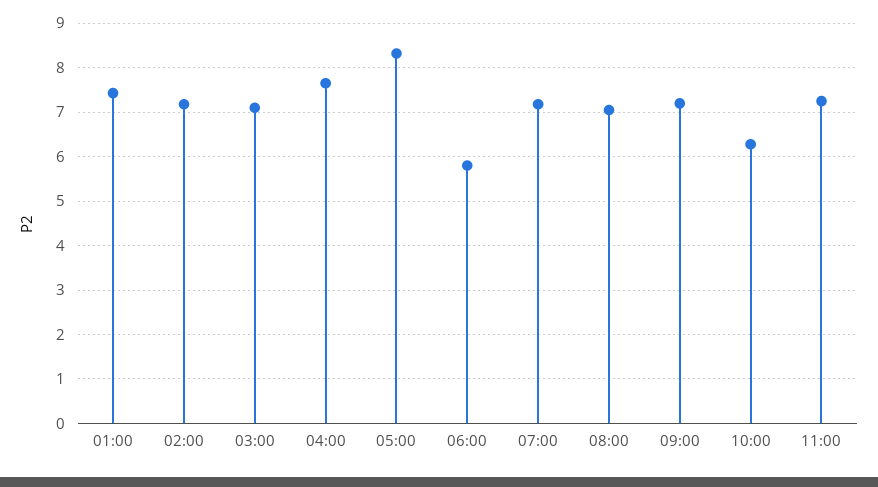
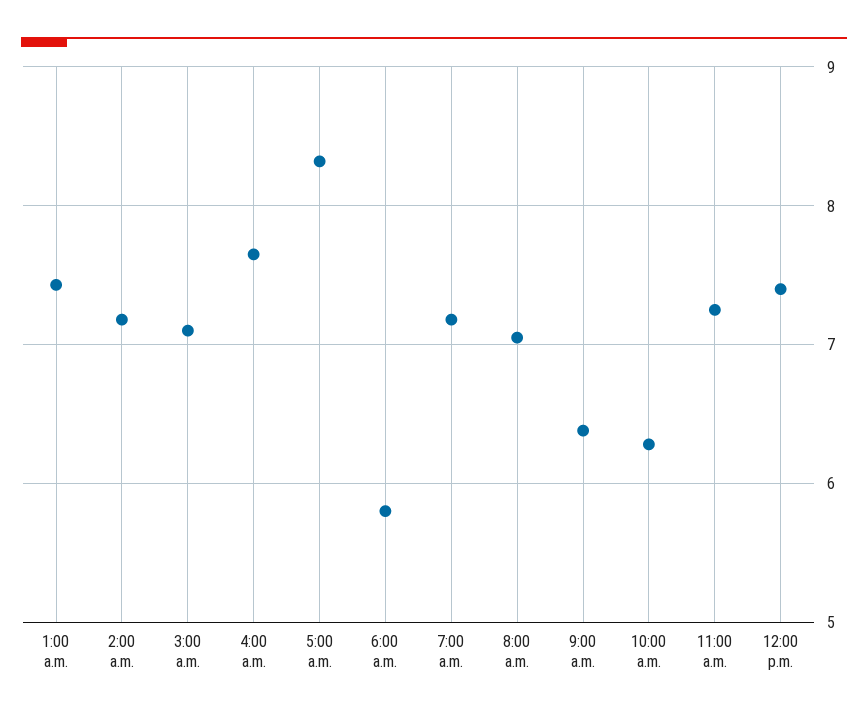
09:00: 7.2 -> 6.4
12:00 p.m.: none -> 7.4

